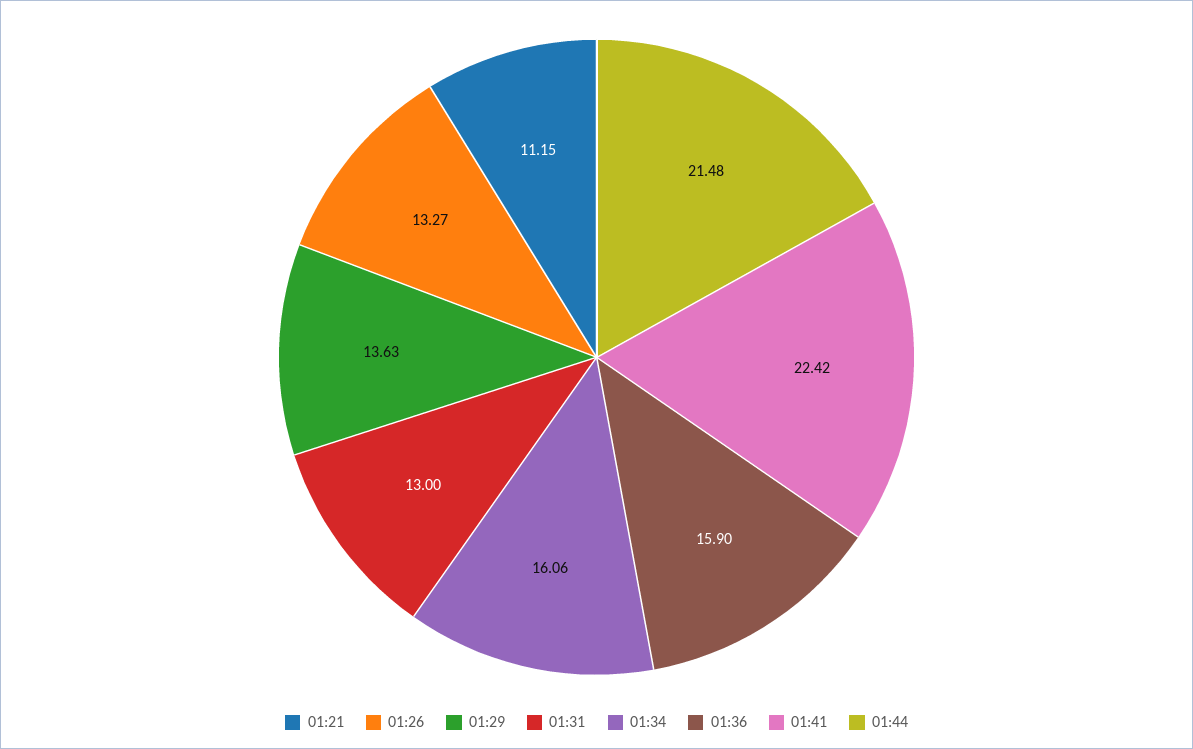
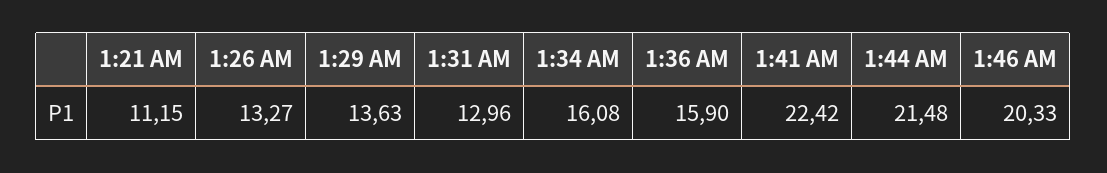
01:31: 13 -> 12.96
01:34: 16.06 -> 16.08
1:46 AM: none -> 20.33

